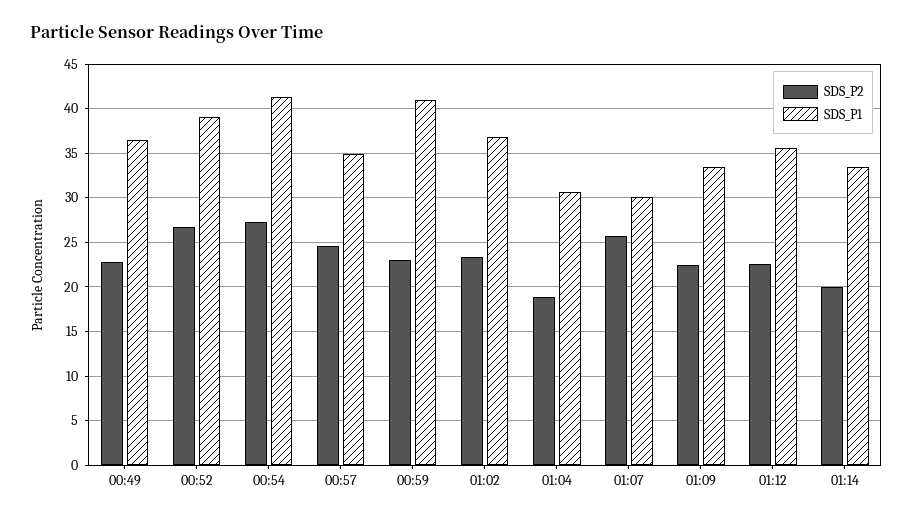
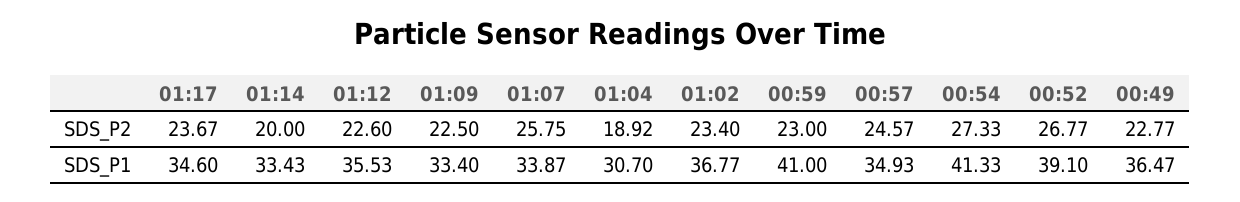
SDS_P1, 01:07: 30 -> 33.87
SDS_P2, 01:17: none -> 23.67
SDS_P1, 01:17: none -> 34.6

